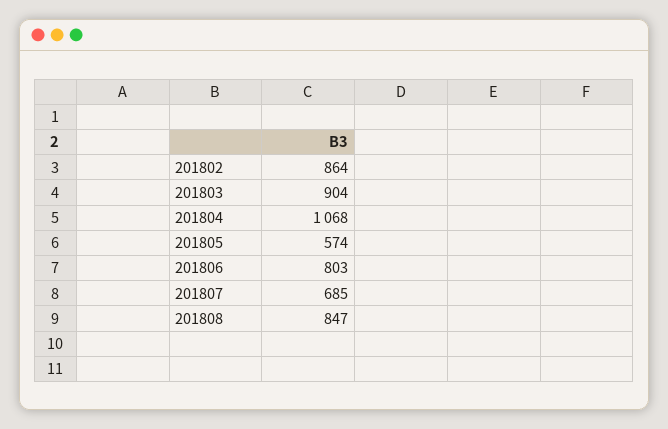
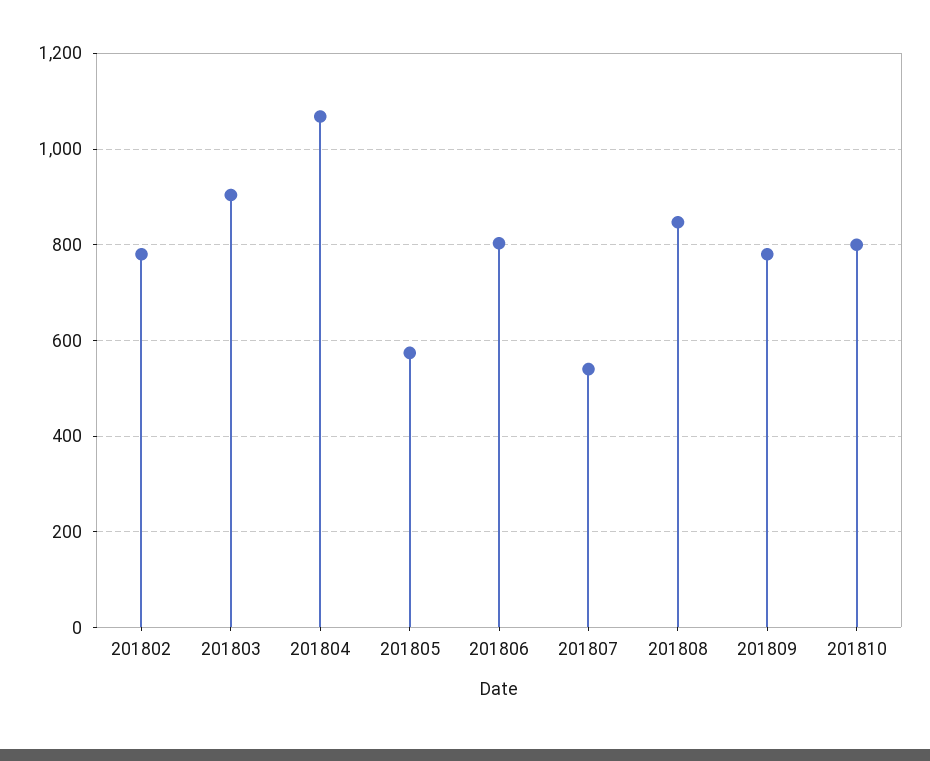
201802: 864 -> 780
201807: 685 -> 540
201809: none -> 780
201810: none -> 800

